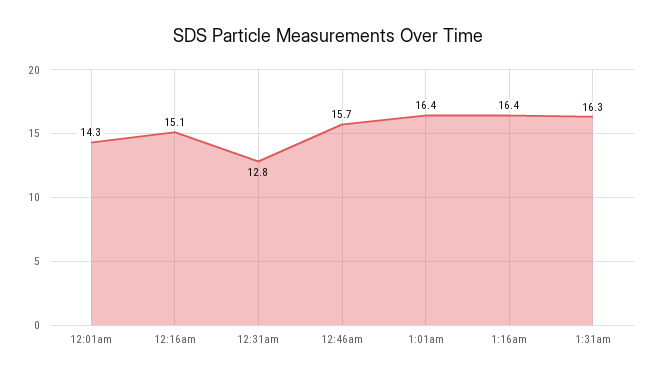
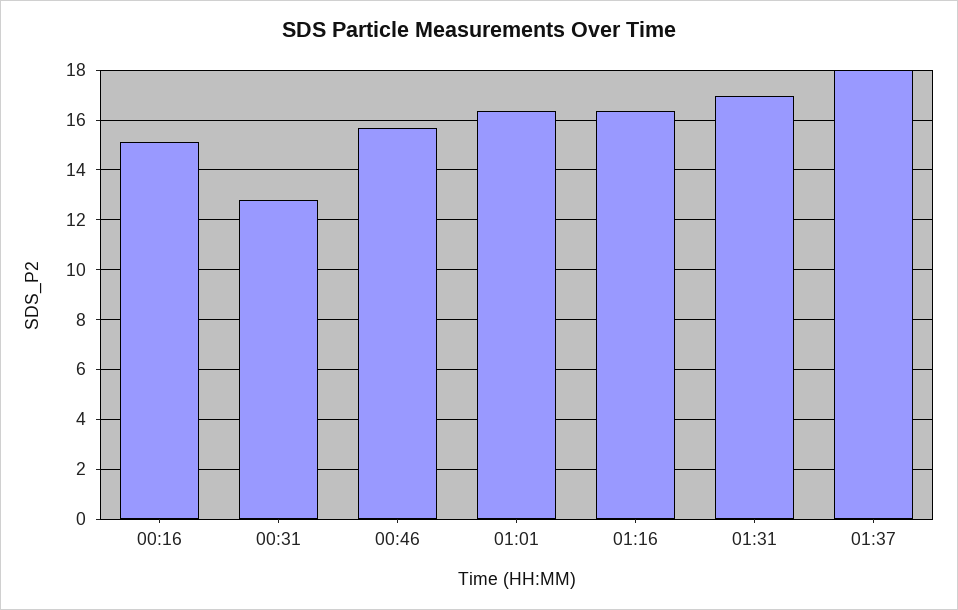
12:01am: 14.3 -> none
1:31am: 16.3 -> 17
01:37: none -> 18

